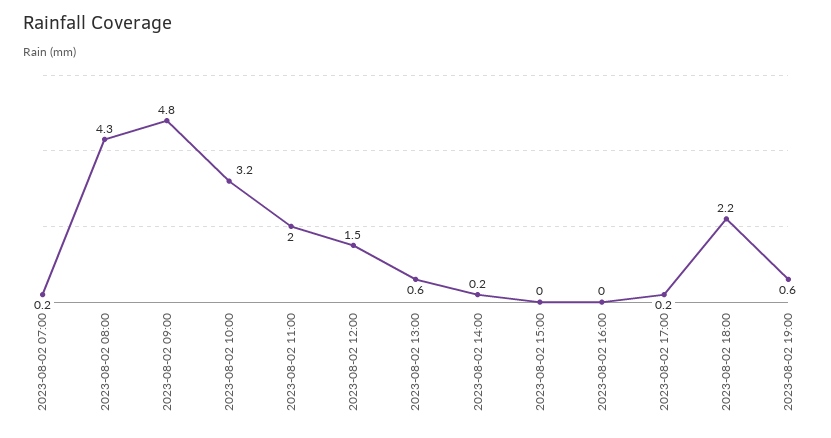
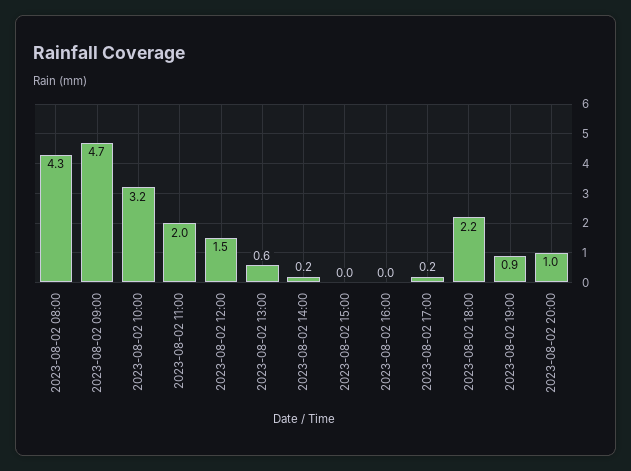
2023-08-02 07:00: 0.2 -> none
2023-08-02 09:00: 4.8 -> 4.7
2023-08-02 19:00: 0.6 -> 0.9
2023-08-02 20:00: none -> 1

